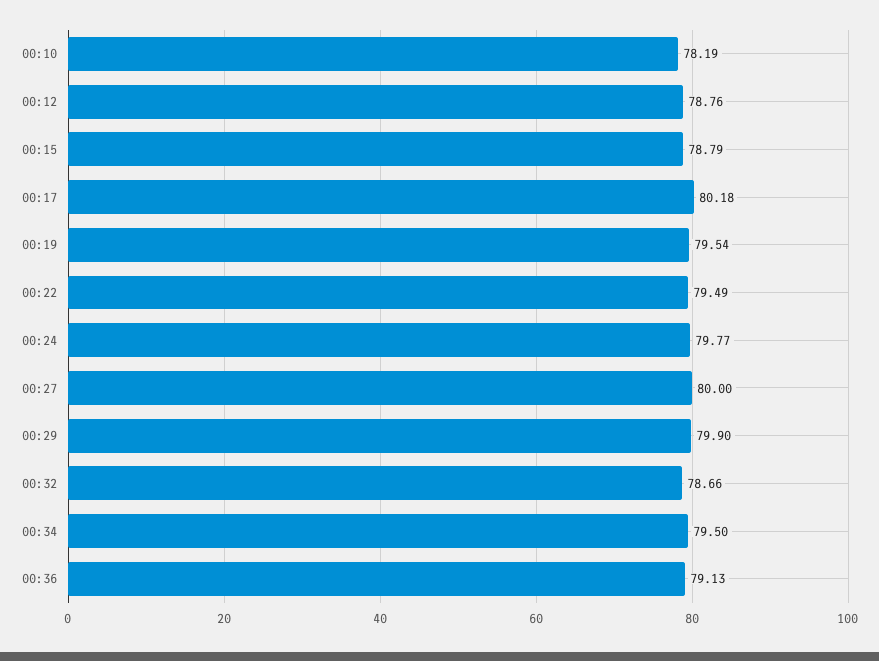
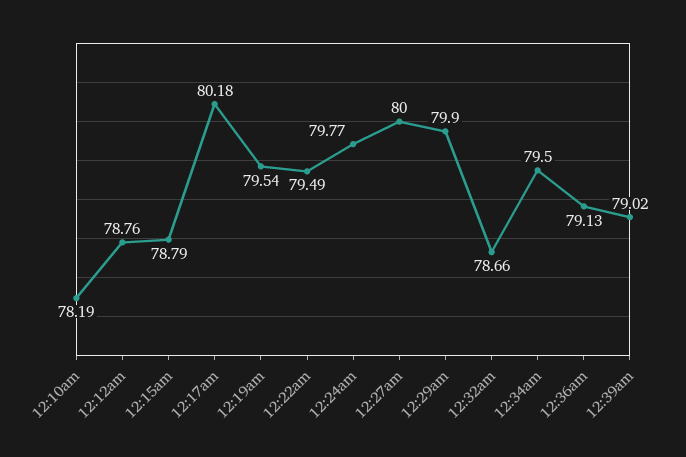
12:39am: none -> 79.02

